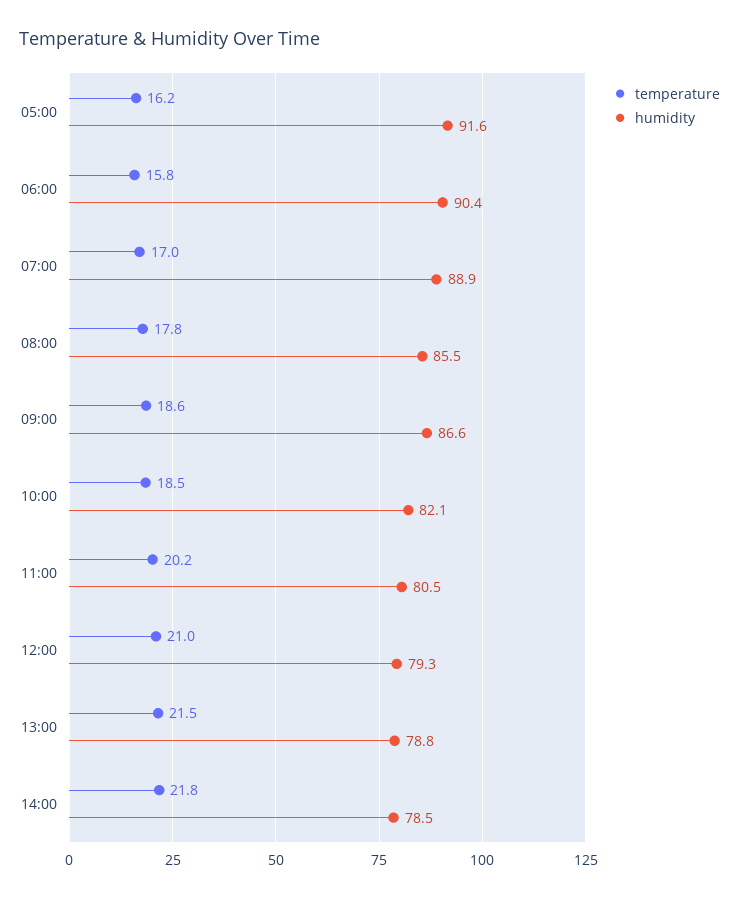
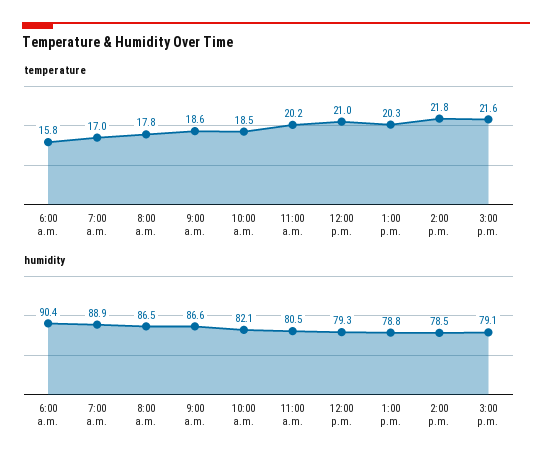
temperature, 05:00: 16.2 -> none
humidity, 05:00: 91.6 -> none
humidity, 08:00: 85.5 -> 86.5
temperature, 13:00: 21.5 -> 20.3
temperature, 3:00 p.m.: none -> 21.6
humidity, 3:00 p.m.: none -> 79.1

